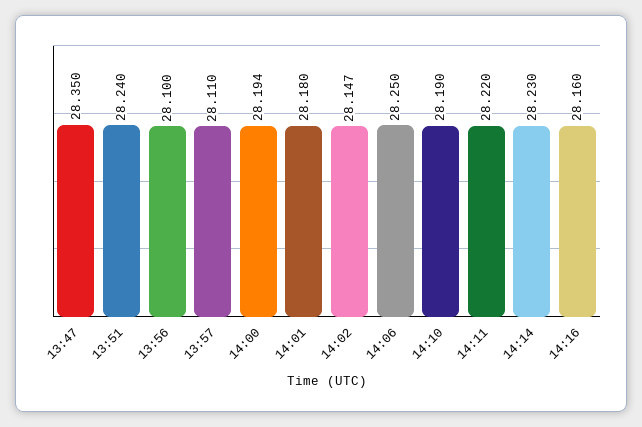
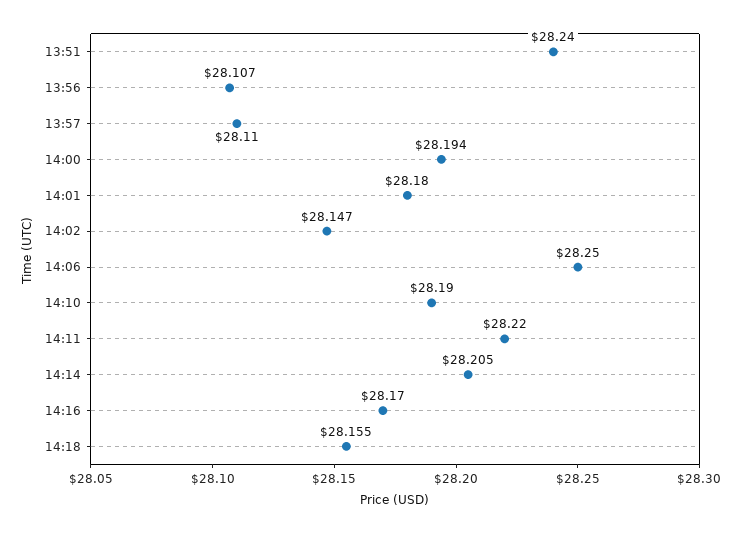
13:47: 28.35 -> none
13:56: 28.1 -> 28.107
14:14: 28.23 -> 28.205
14:16: 28.16 -> 28.17
14:18: none -> 28.155

